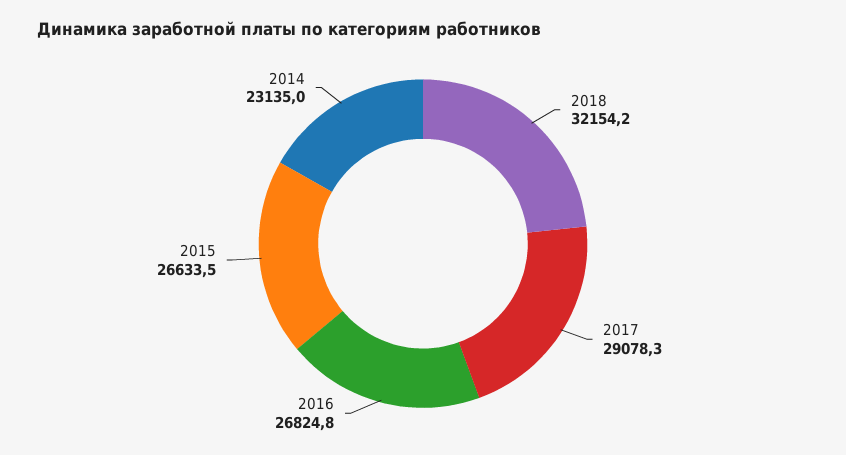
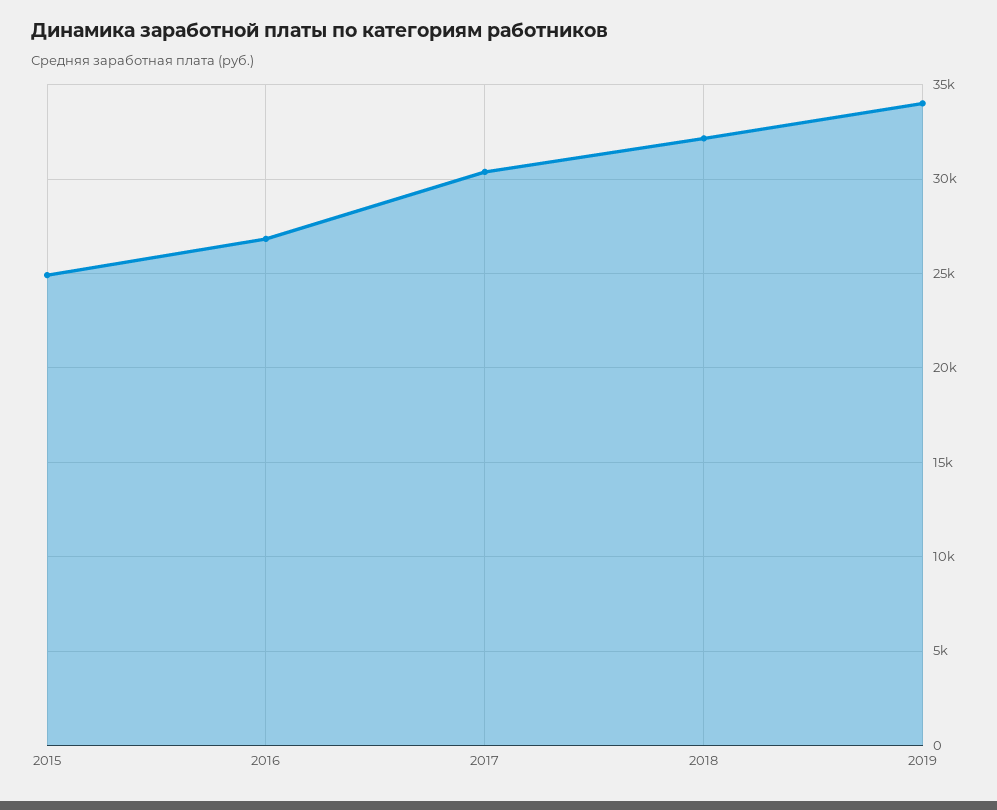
2017: 29078.3 -> 30500
2015: 26633.5 -> 25000
2014: 23135 -> none
2019: none -> 34000

